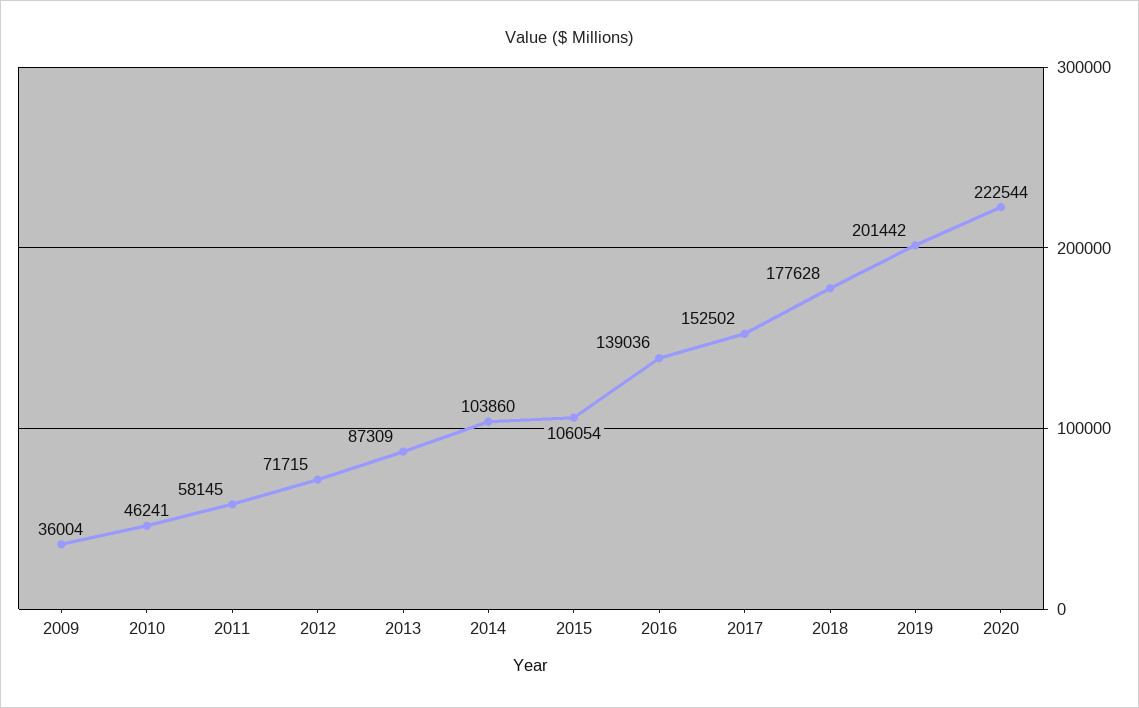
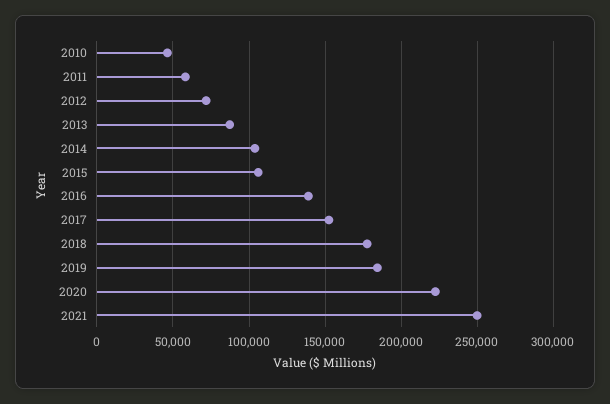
2009: 36004 -> none
2019: 201442 -> 185000
2021: none -> 250000

